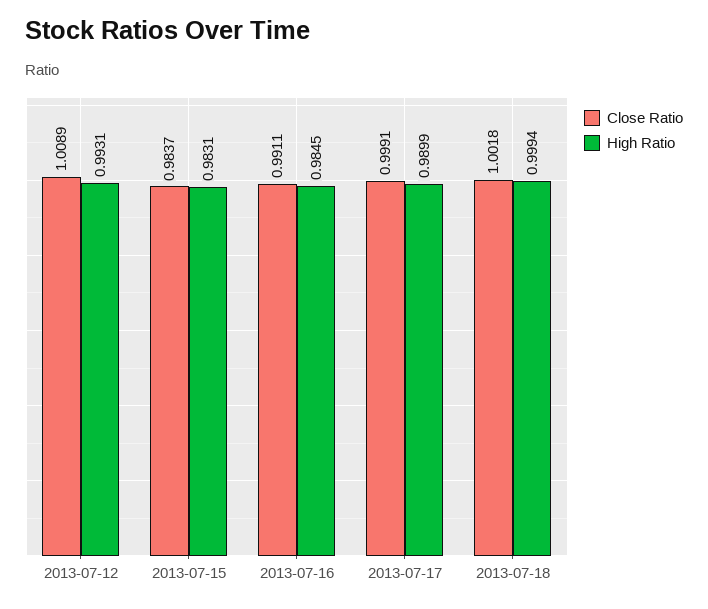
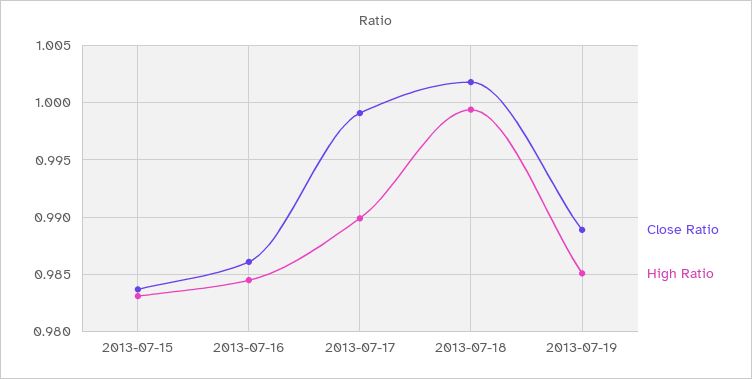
Close Ratio, 2013-07-12: 1.0089 -> none
High Ratio, 2013-07-12: 0.9931 -> none
Close Ratio, 2013-07-16: 0.9911 -> 0.986
Close Ratio, 2013-07-19: none -> 0.989
High Ratio, 2013-07-19: none -> 0.985

